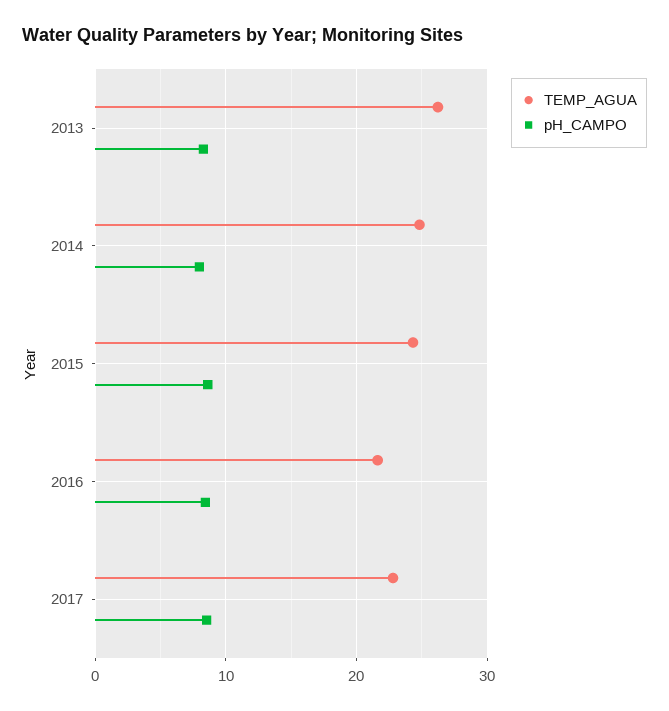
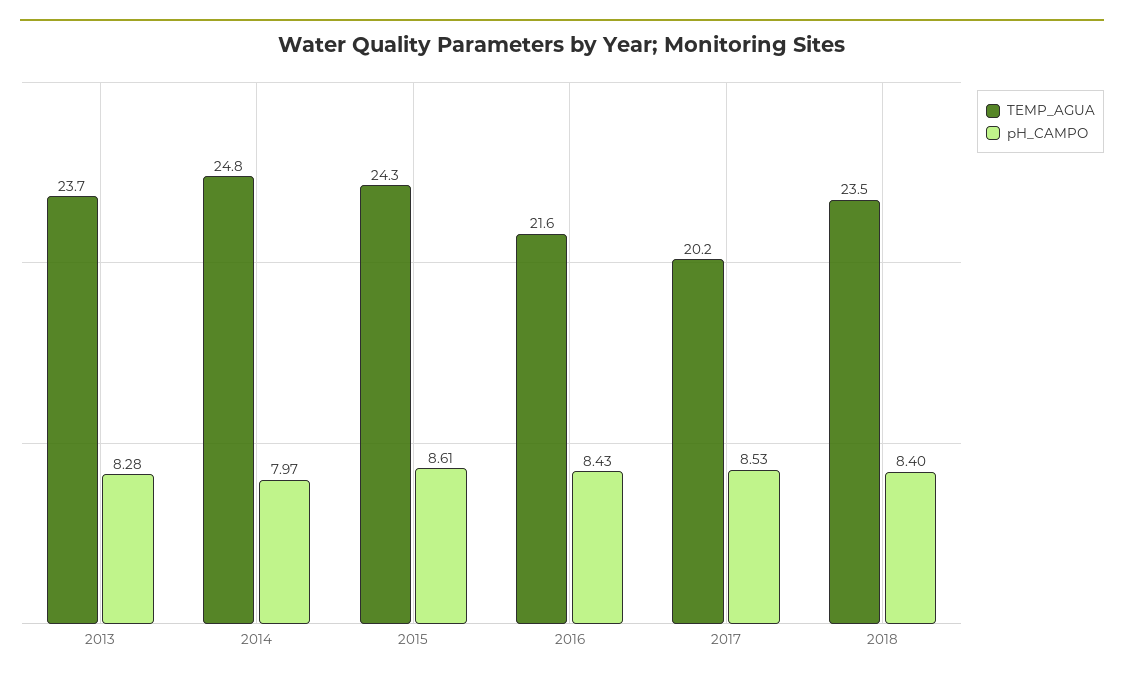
TEMP_AGUA, 2013: 26 -> 23.7
TEMP_AGUA, 2017: 23 -> 20.2
TEMP_AGUA, 2018: none -> 23.5
pH_CAMPO, 2018: none -> 8.4

